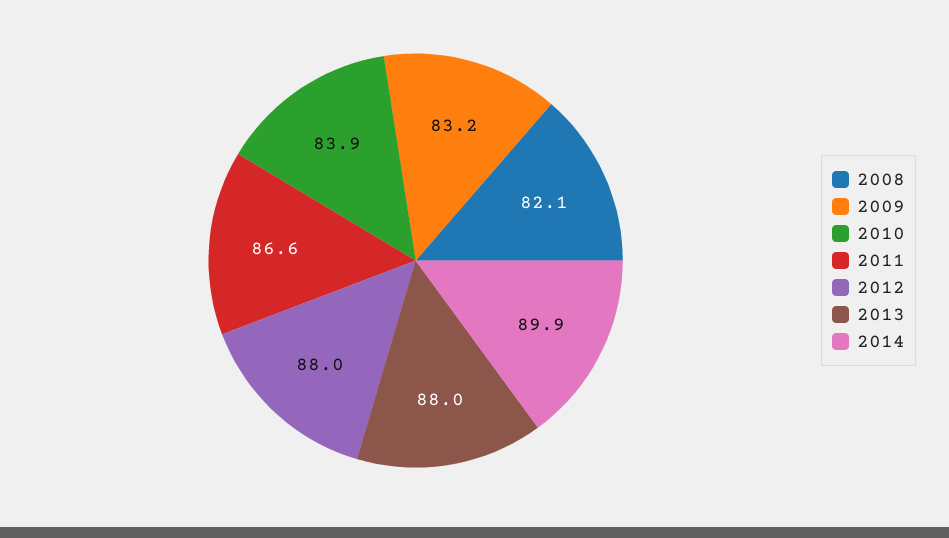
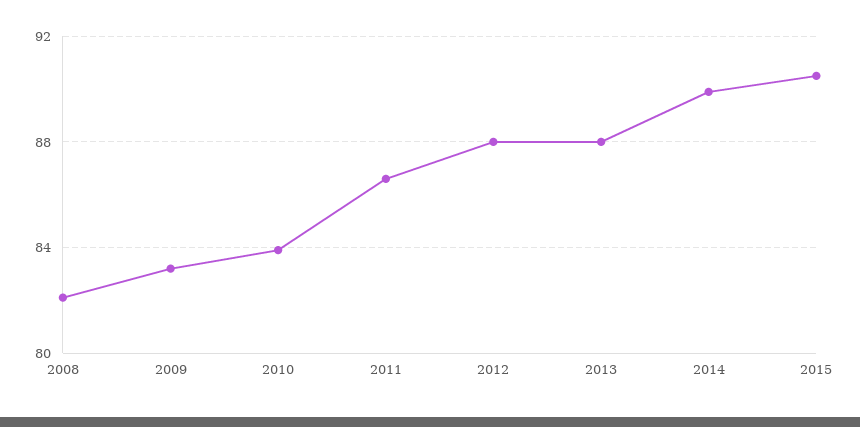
2015: none -> 90.5

